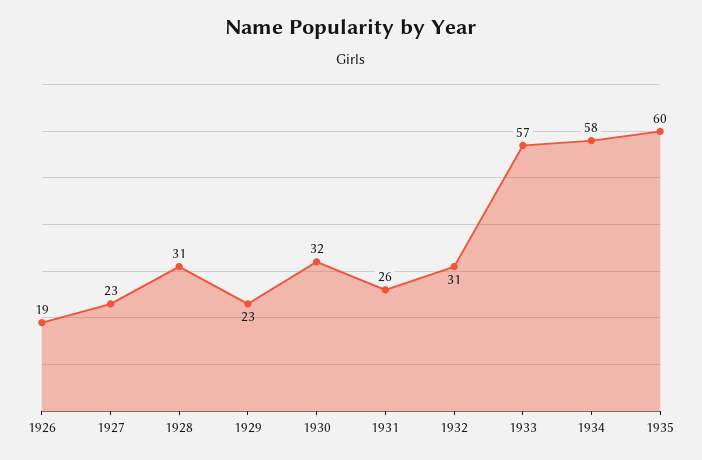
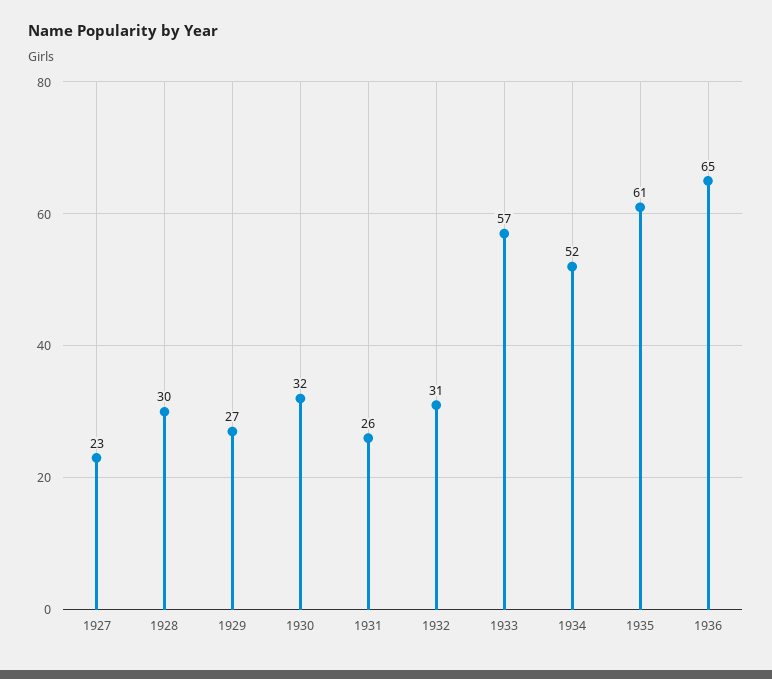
1926: 19 -> none
1928: 31 -> 30
1929: 23 -> 27
1934: 58 -> 52
1935: 60 -> 61
1936: none -> 65

